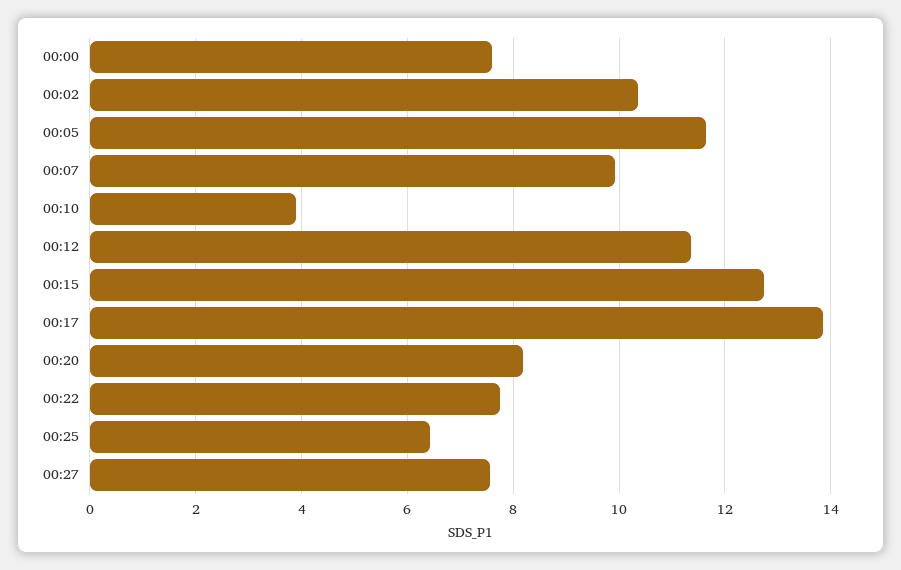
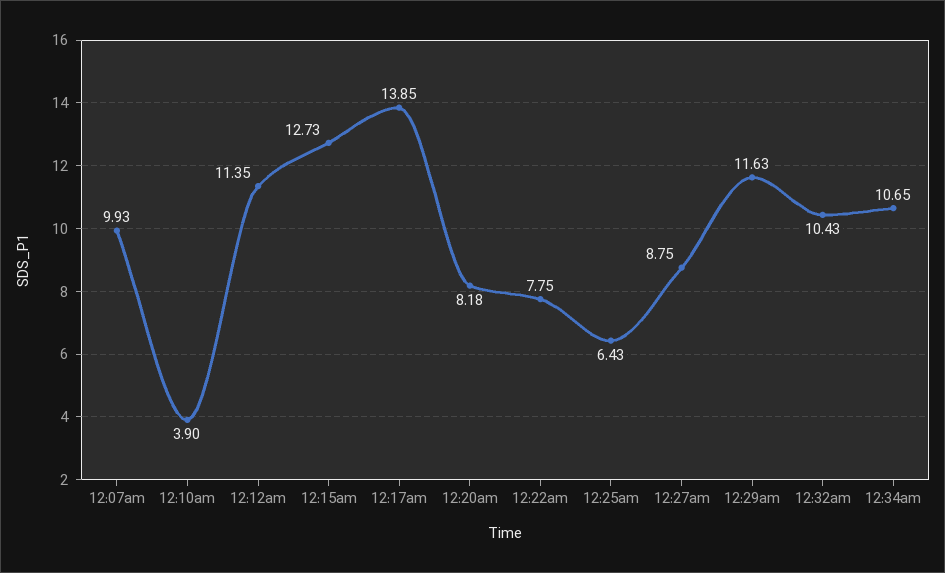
00:00: 7.6 -> none
00:02: 10.4 -> none
00:05: 11.6 -> none
00:27: 7.6 -> 8.75
12:29am: none -> 11.63
12:32am: none -> 10.43
12:34am: none -> 10.65

